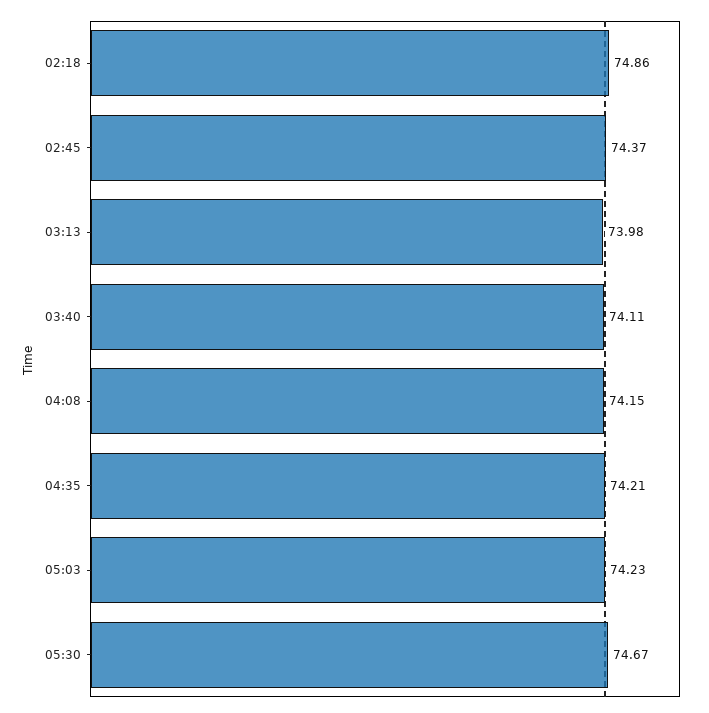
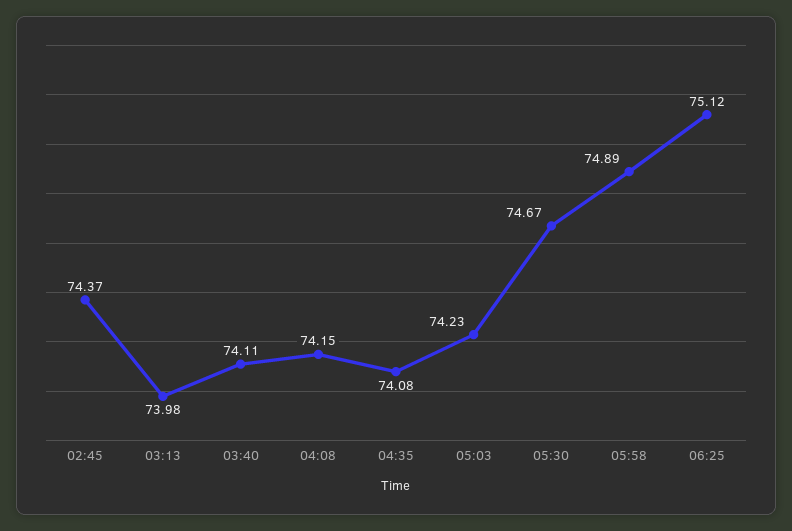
02:18: 74.86 -> none
04:35: 74.21 -> 74.08
05:58: none -> 74.89
06:25: none -> 75.12

